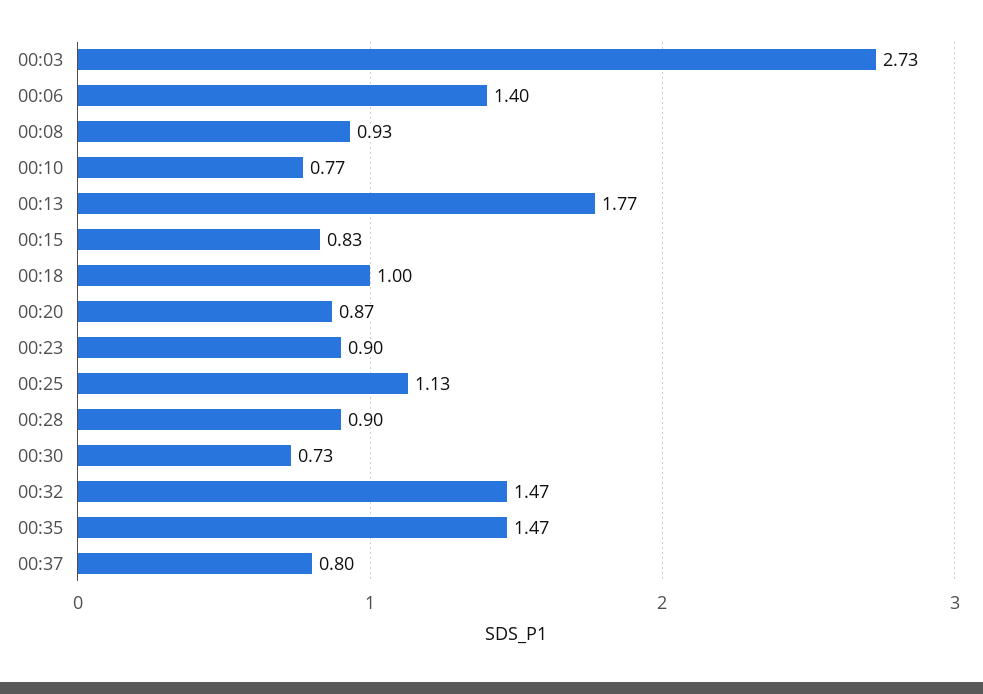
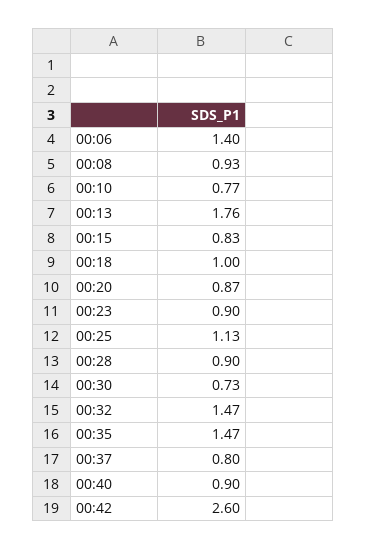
00:03: 2.73 -> none
00:13: 1.77 -> 1.76
00:40: none -> 0.9
00:42: none -> 2.6

